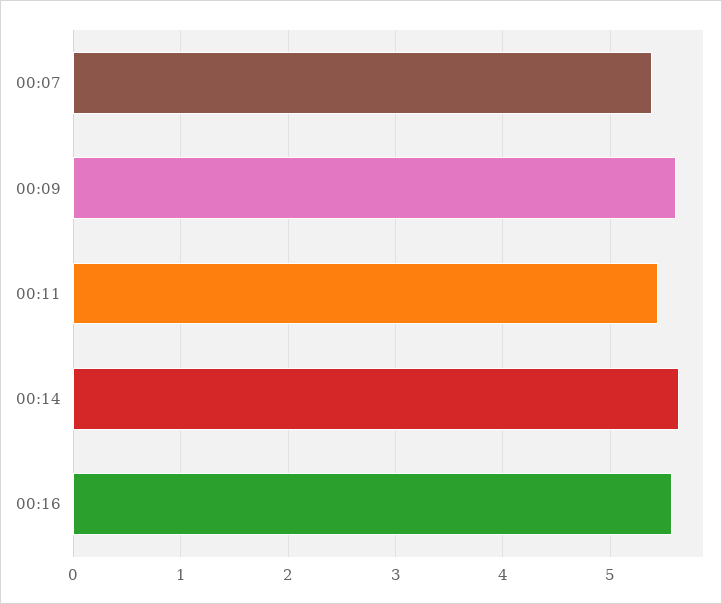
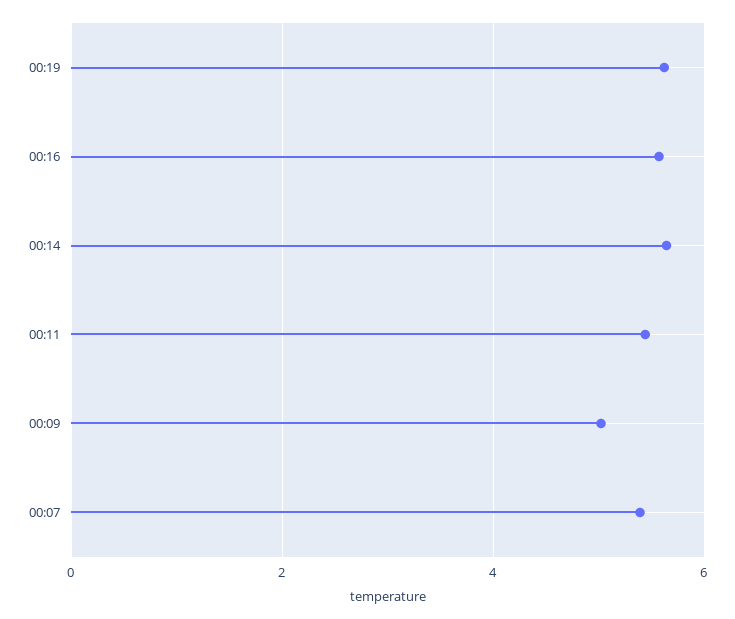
00:09: 5.6 -> 5
00:19: none -> 5.6

